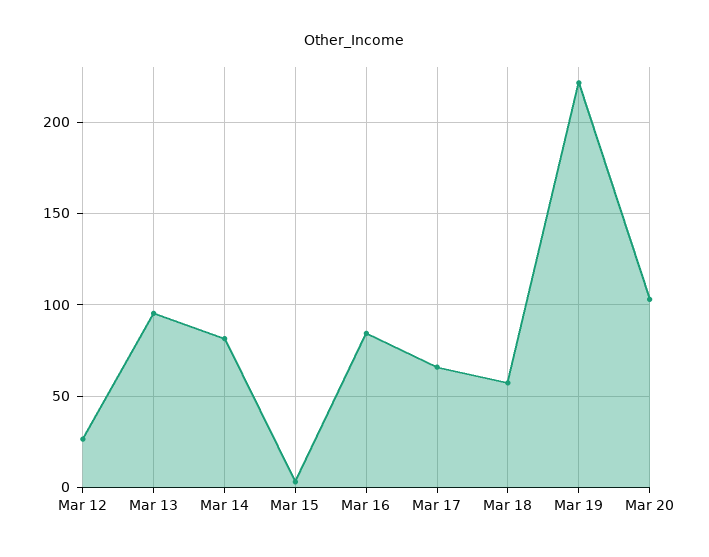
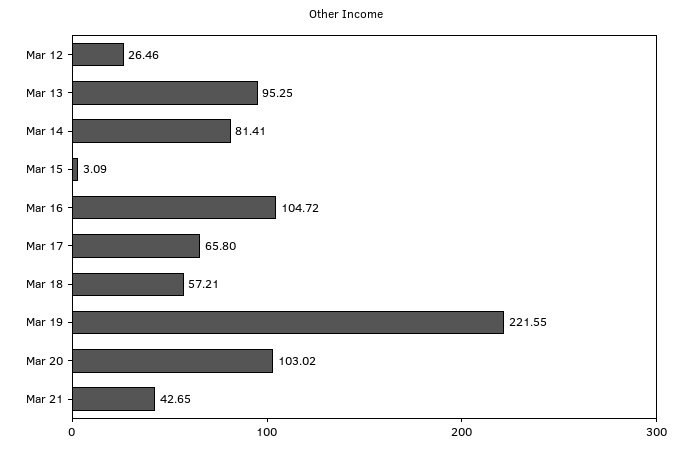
Mar 16: 85 -> 104.72
Mar 21: none -> 42.65

